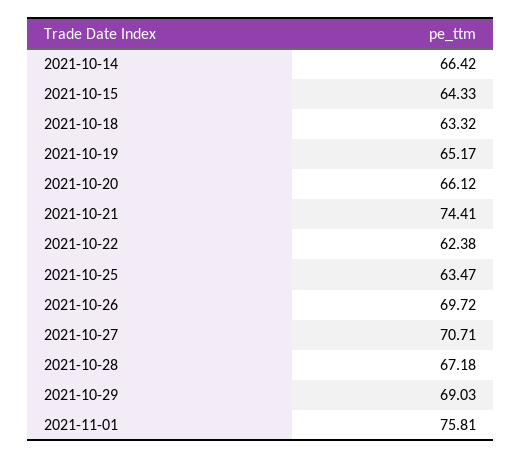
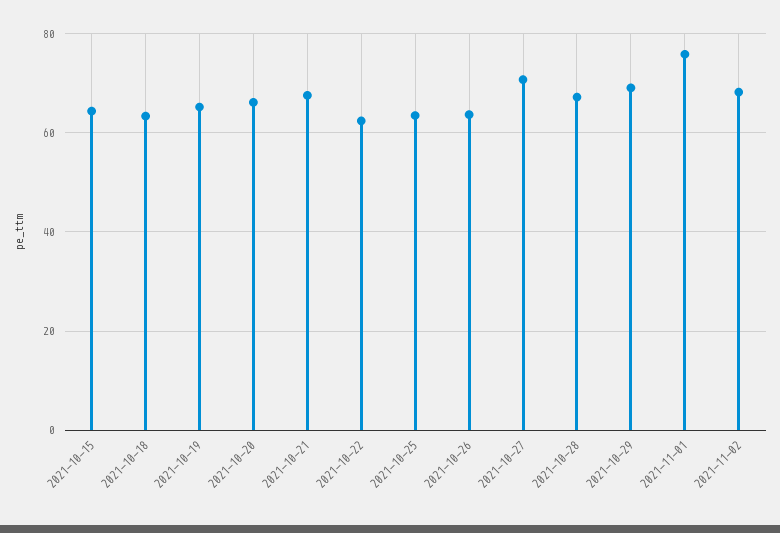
2021-10-14: 66.42 -> none
2021-10-21: 74.41 -> 68
2021-10-26: 69.72 -> 64
2021-11-02: none -> 68

